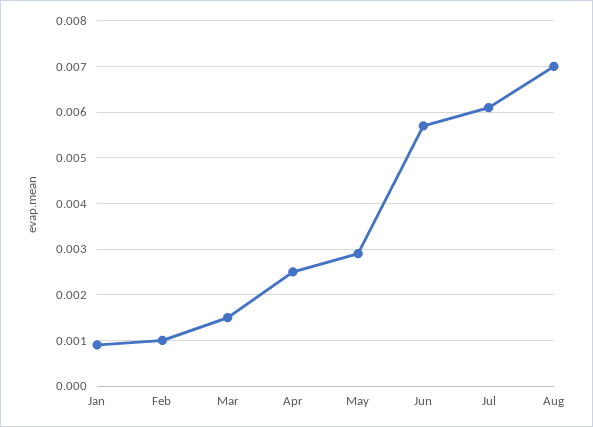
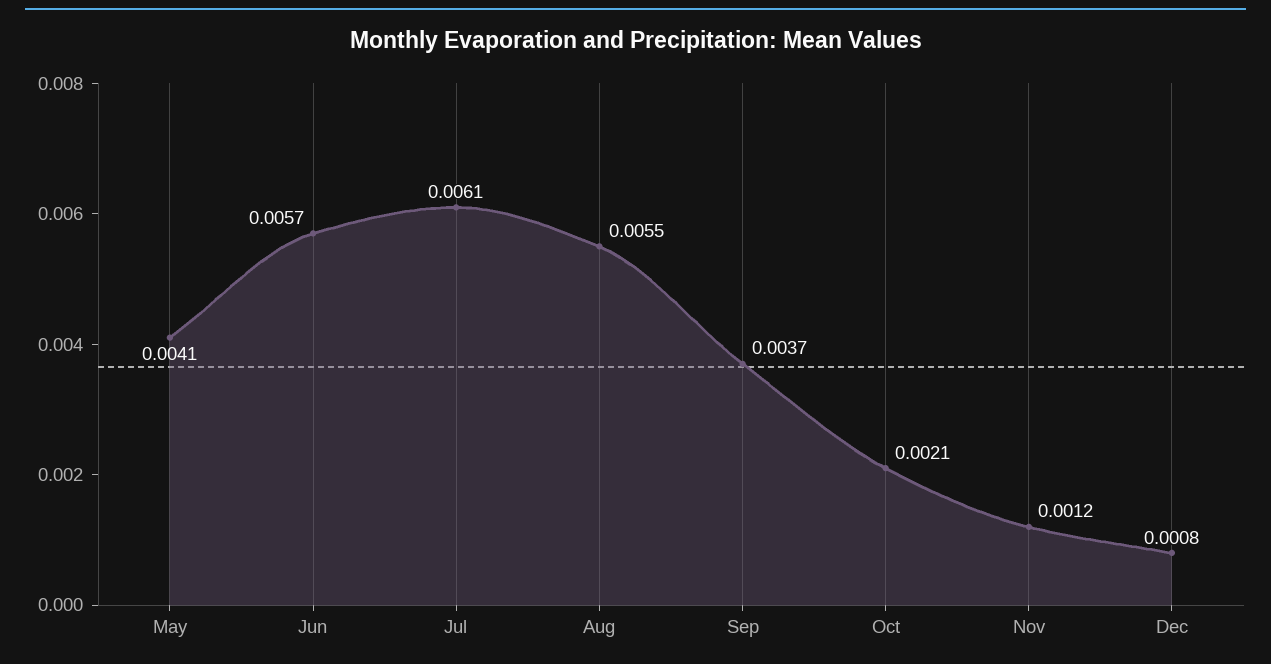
Jan: 0.001 -> none
Feb: 0.001 -> none
Mar: 0.0015 -> none
Apr: 0.0025 -> none
May: 0.003 -> 0.0041
Aug: 0.007 -> 0.0055
Sep: none -> 0.0037
Oct: none -> 0.0021
Nov: none -> 0.0012
Dec: none -> 0.0008

